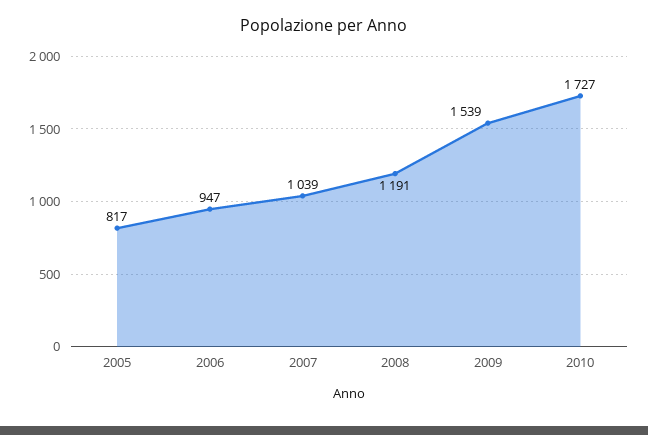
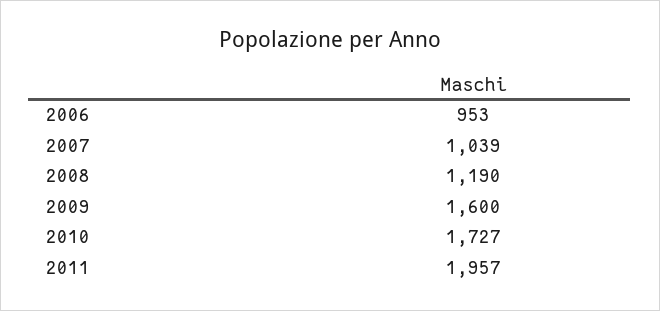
2005: 817 -> none
2006: 947 -> 953
2008: 1191 -> 1190
2009: 1539 -> 1600
2011: none -> 1957

